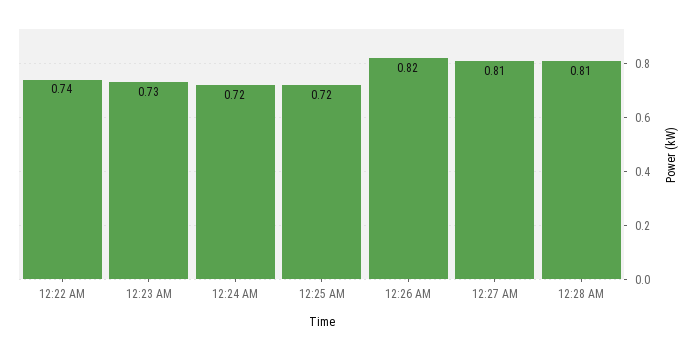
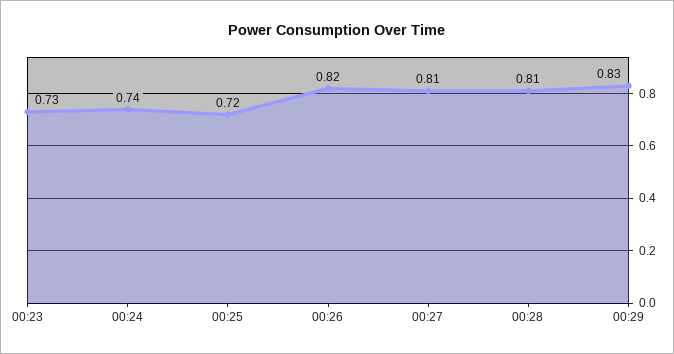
12:22 AM: 0.74 -> none
12:24 AM: 0.72 -> 0.74
00:29: none -> 0.83

